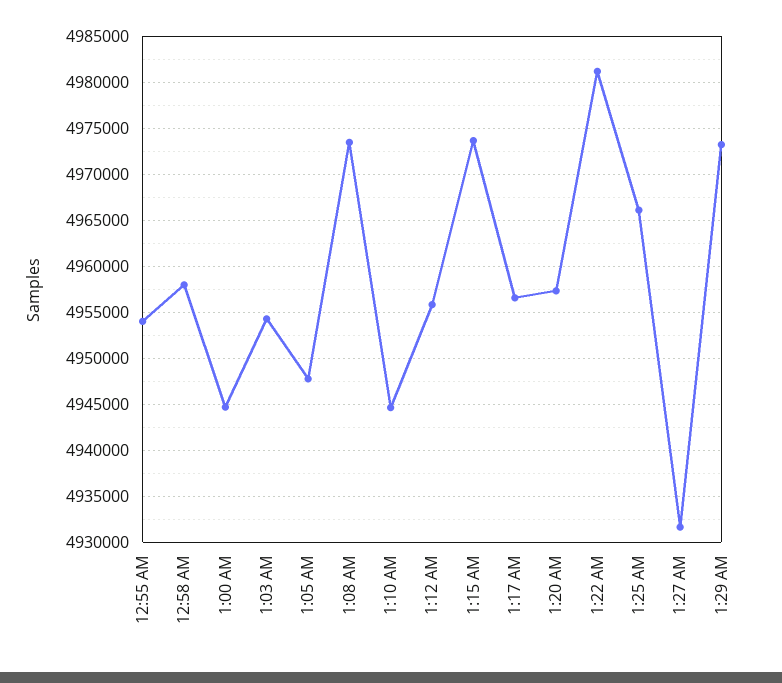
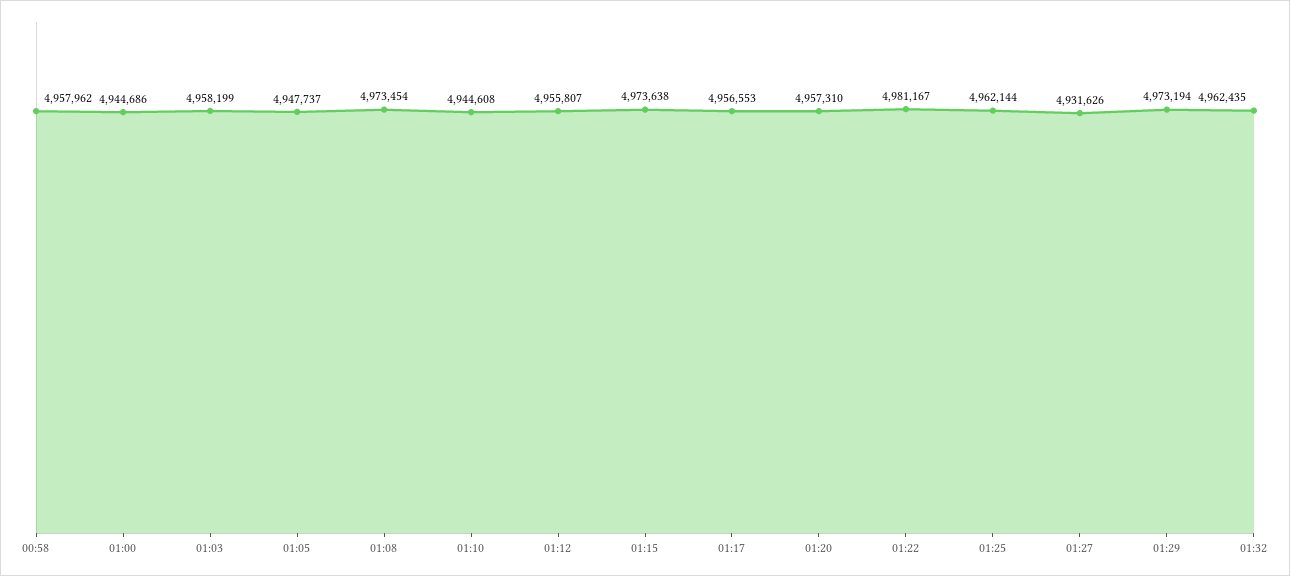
12:55 AM: 4954000 -> none
1:03 AM: 4954000 -> 4958199
1:25 AM: 4966000 -> 4962144
01:32: none -> 4962435

